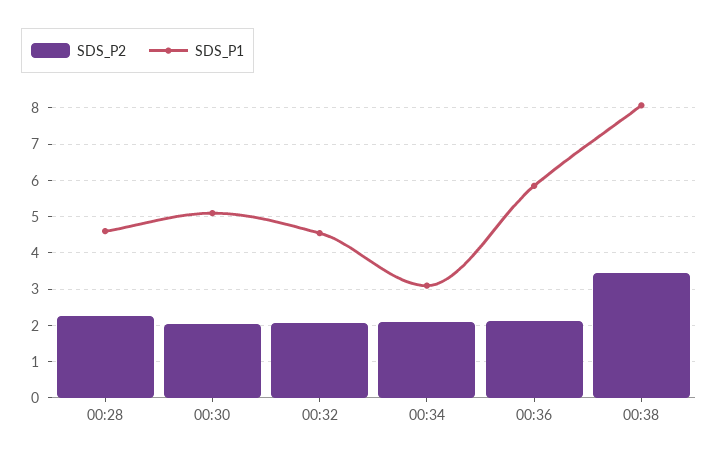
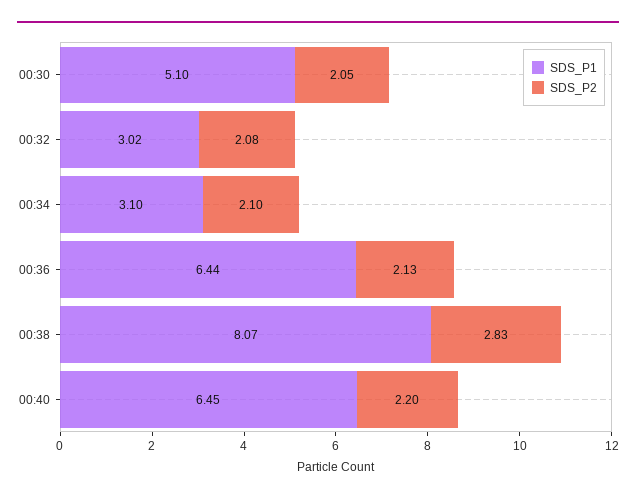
SDS_P2, 00:28: 2.2 -> none
SDS_P1, 00:28: 4.6 -> none
SDS_P1, 00:32: 4.6 -> 3.02
SDS_P1, 00:36: 5.8 -> 6.44
SDS_P2, 00:38: 3.4 -> 2.83
SDS_P1, 00:40: none -> 6.45
SDS_P2, 00:40: none -> 2.2

